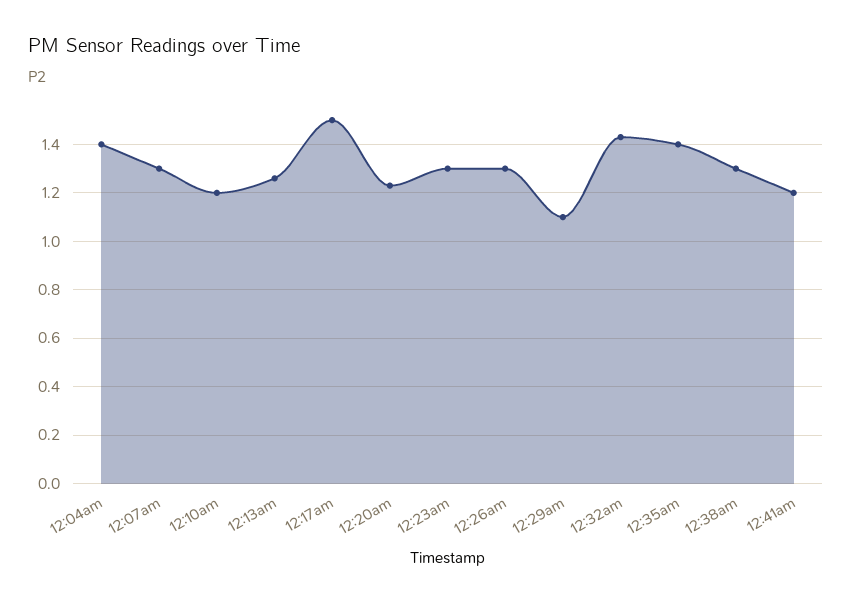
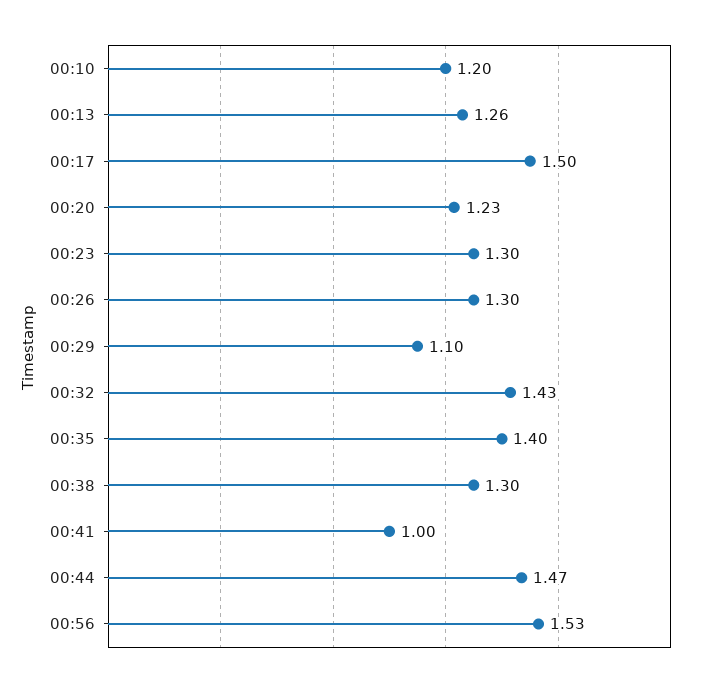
12:04am: 1.4 -> none
12:07am: 1.3 -> none
12:41am: 1.2 -> 1
00:44: none -> 1.47
00:56: none -> 1.53

